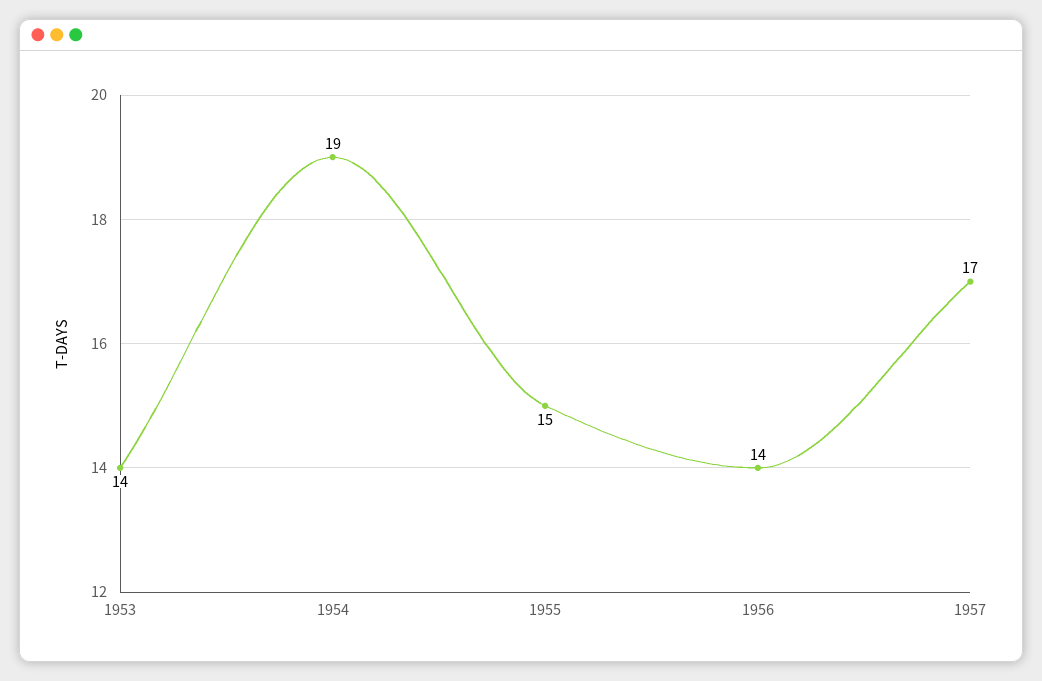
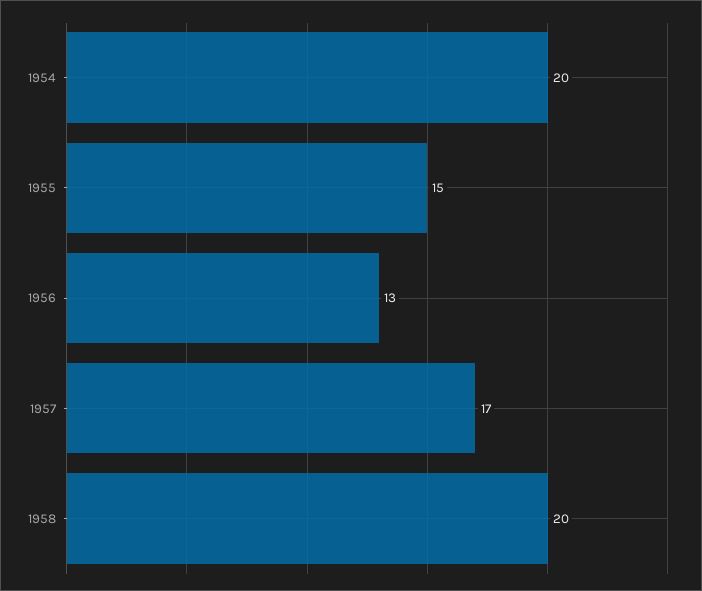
1953: 14 -> none
1954: 19 -> 20
1956: 14 -> 13
1958: none -> 20

